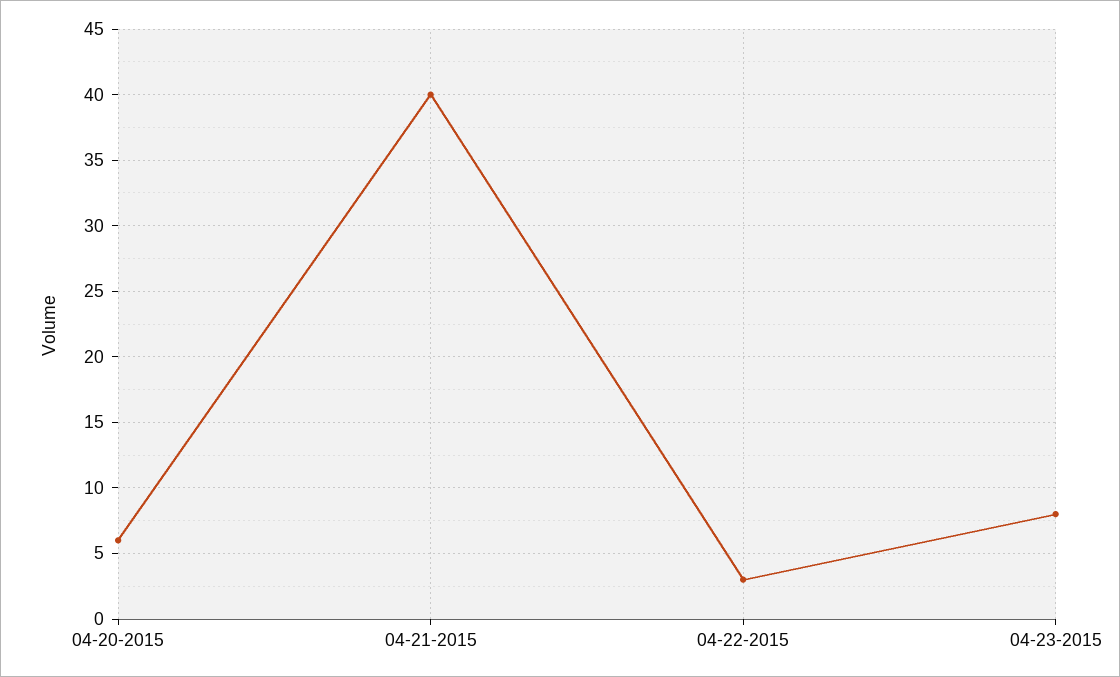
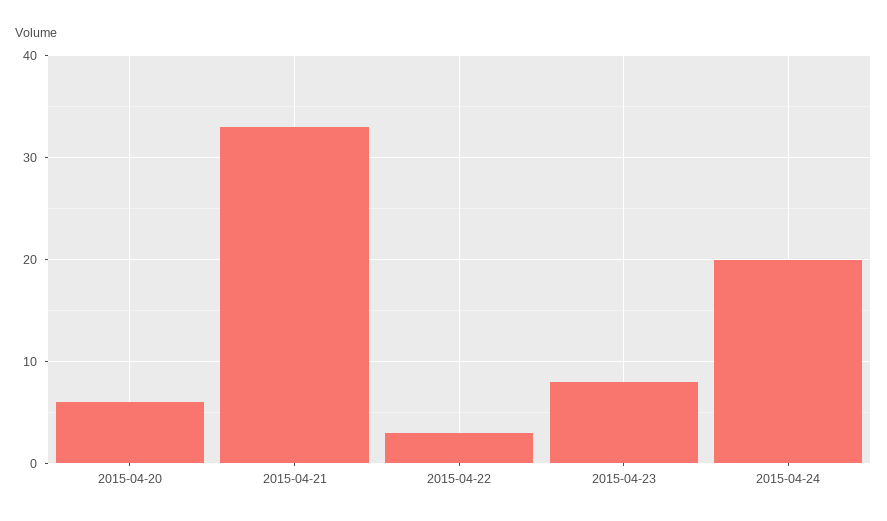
04-21-2015: 40 -> 33
2015-04-24: none -> 20

